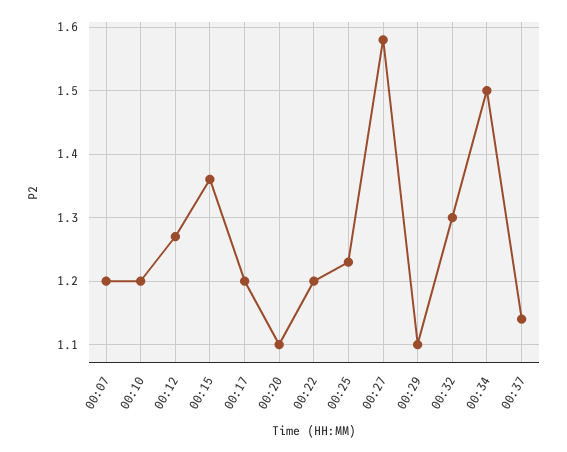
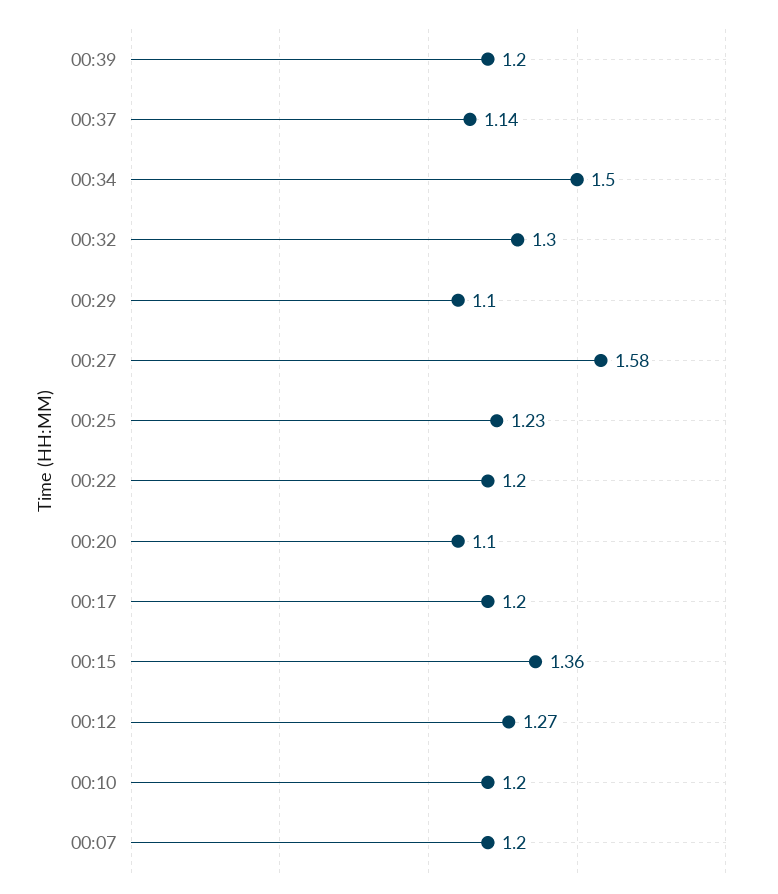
00:39: none -> 1.2

